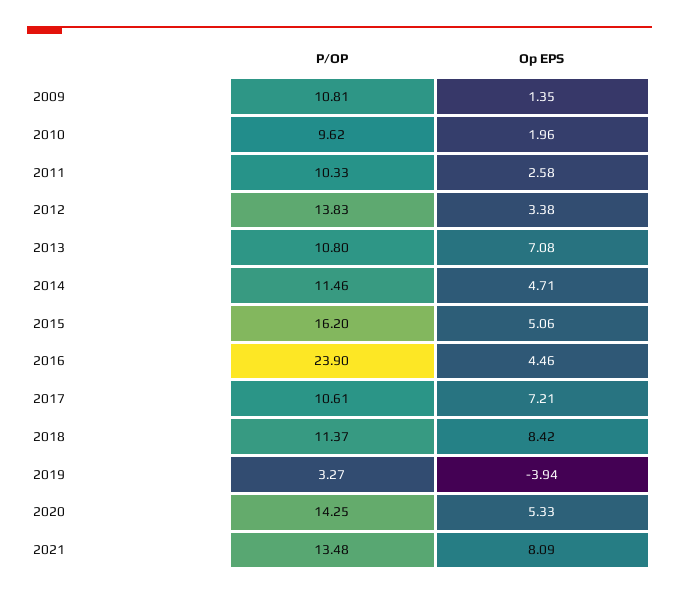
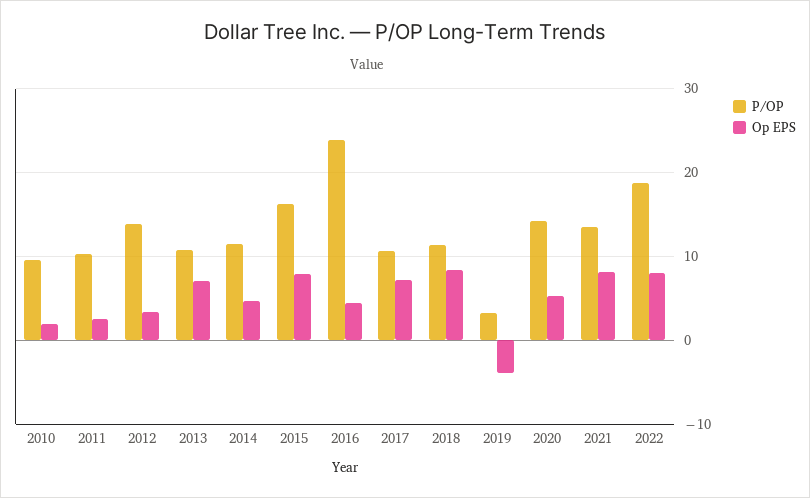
P/OP, 2009: 10.81 -> none
Op EPS, 2009: 1.35 -> none
Op EPS, 2015: 5.06 -> 8
P/OP, 2022: none -> 19
Op EPS, 2022: none -> 8

